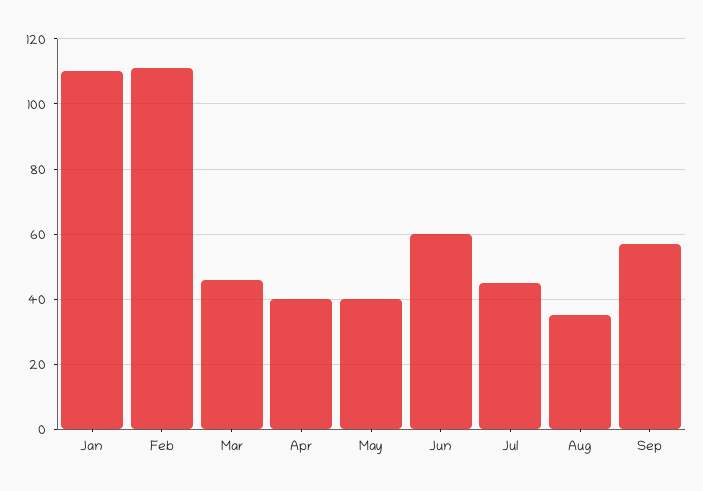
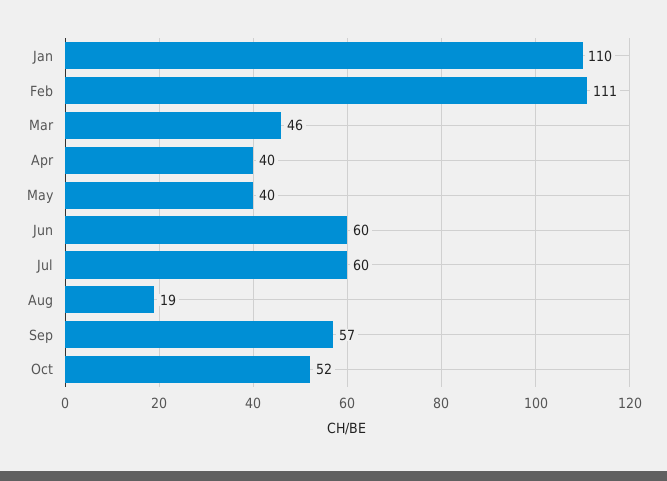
Jul: 45 -> 60
Aug: 35 -> 19
Oct: none -> 52

